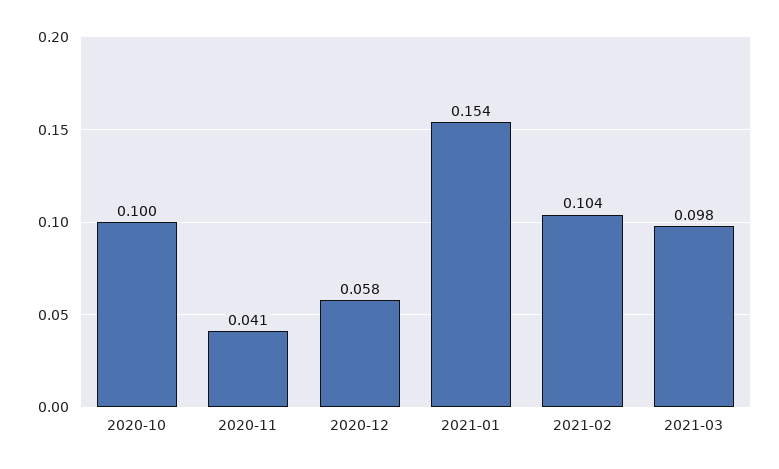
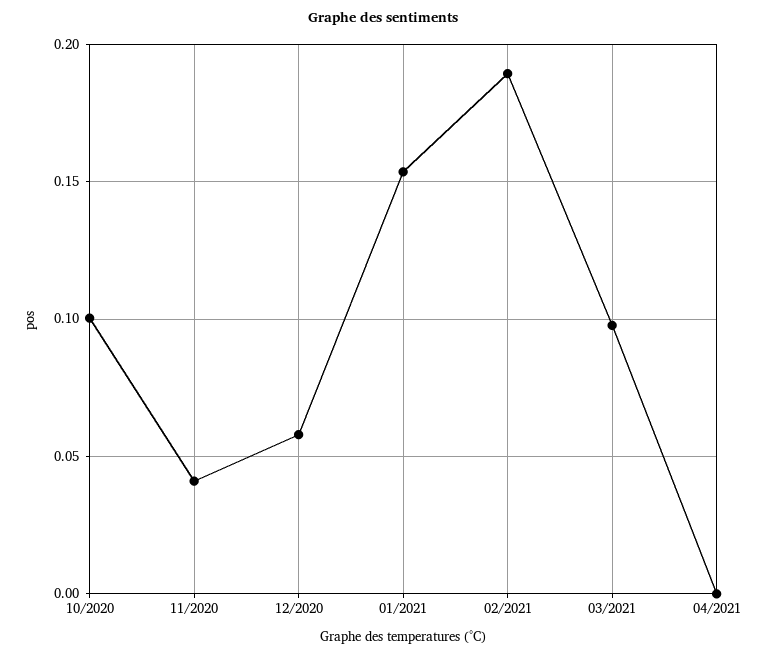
2021-02: 0.104 -> 0.19
04/2021: none -> 0

